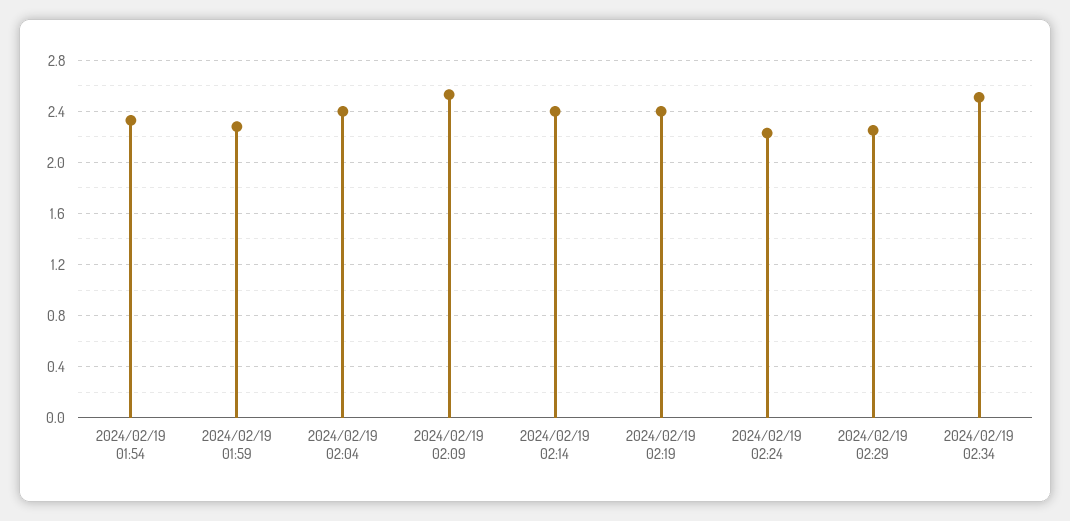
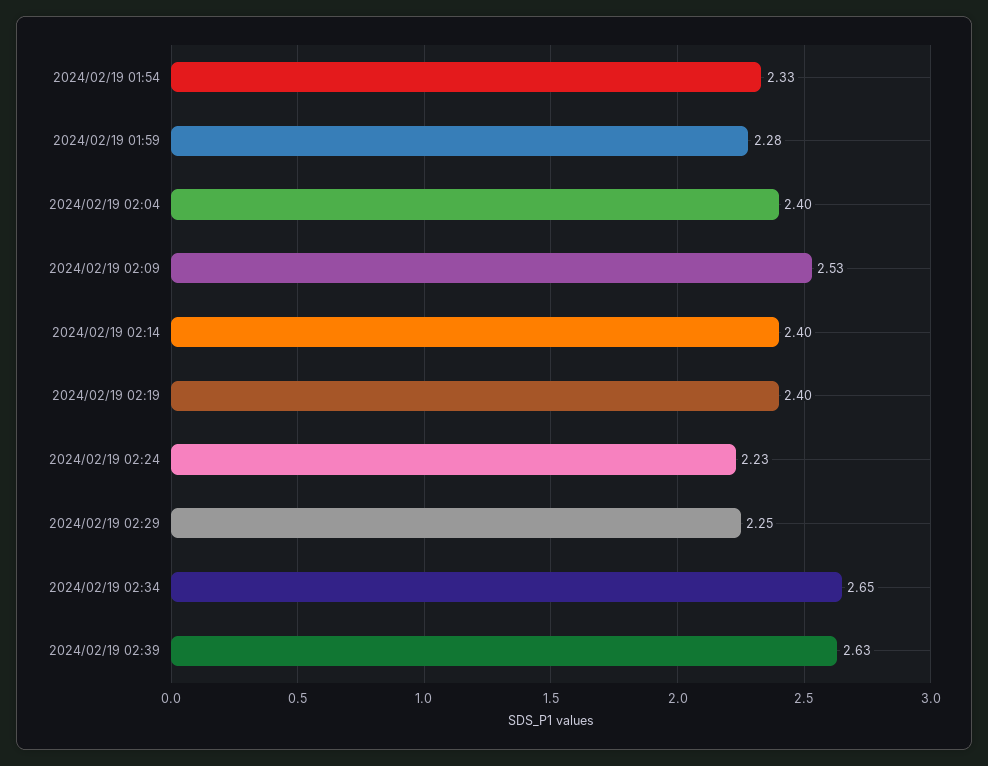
2024/02/19 02:34: 2.5 -> 2.65
2024/02/19 02:39: none -> 2.63

